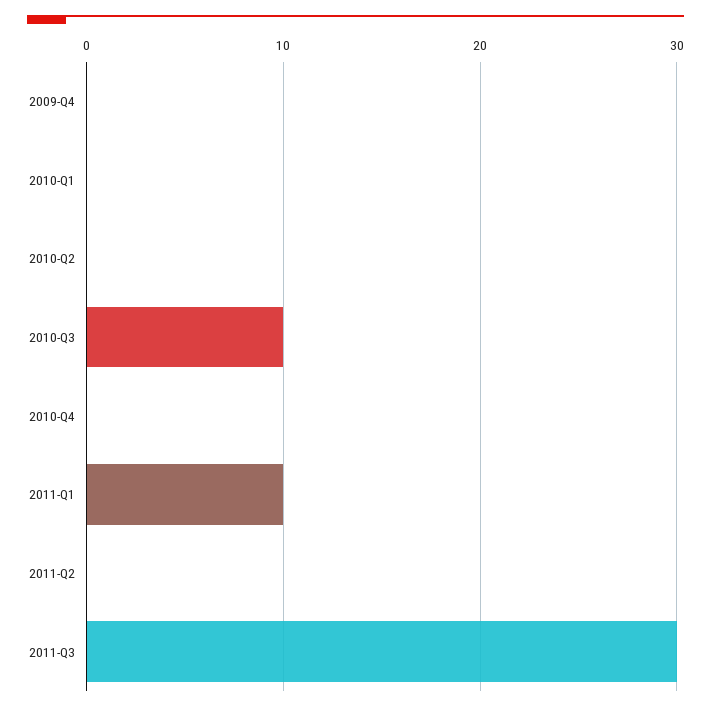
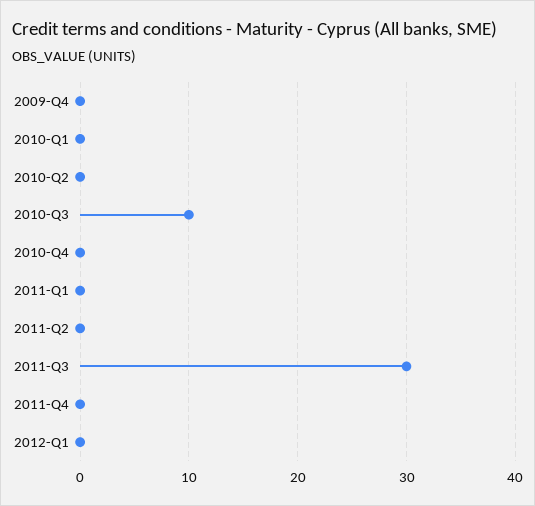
2011-Q1: 10 -> 0
2011-Q4: none -> 0
2012-Q1: none -> 0

